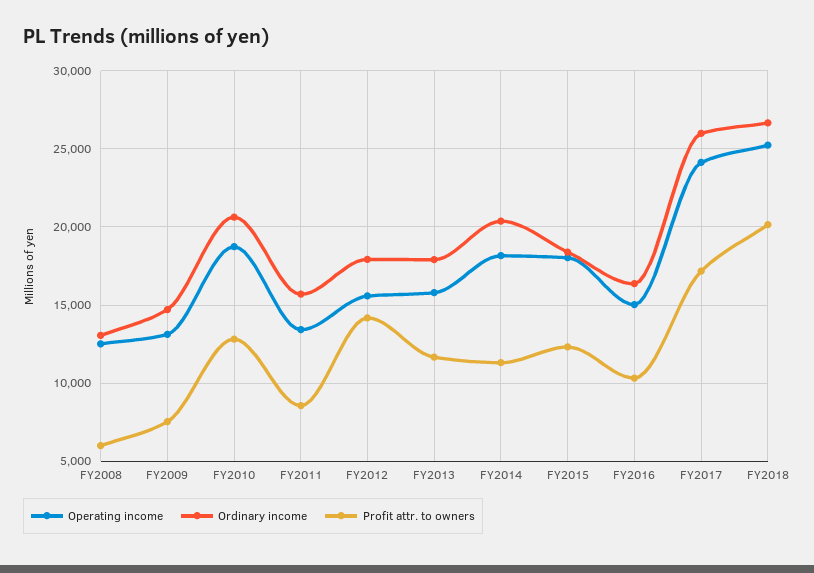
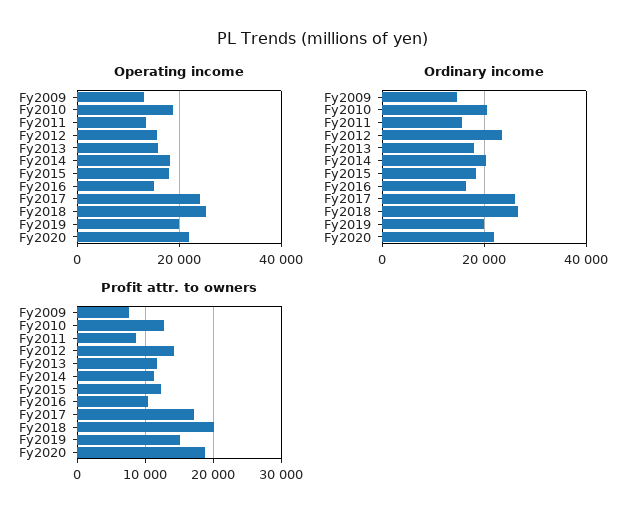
Operating income, FY2008: 12500 -> none
Ordinary income, FY2008: 13000 -> none
Profit attr. to owners, FY2008: 6000 -> none
Ordinary income, FY2012: 18000 -> 24000
Operating income, Fy2019: none -> 20000
Operating income, Fy2020: none -> 22000
Ordinary income, Fy2019: none -> 20000
Ordinary income, Fy2020: none -> 22000
Profit attr. to owners, Fy2019: none -> 15000
Profit attr. to owners, Fy2020: none -> 19000

